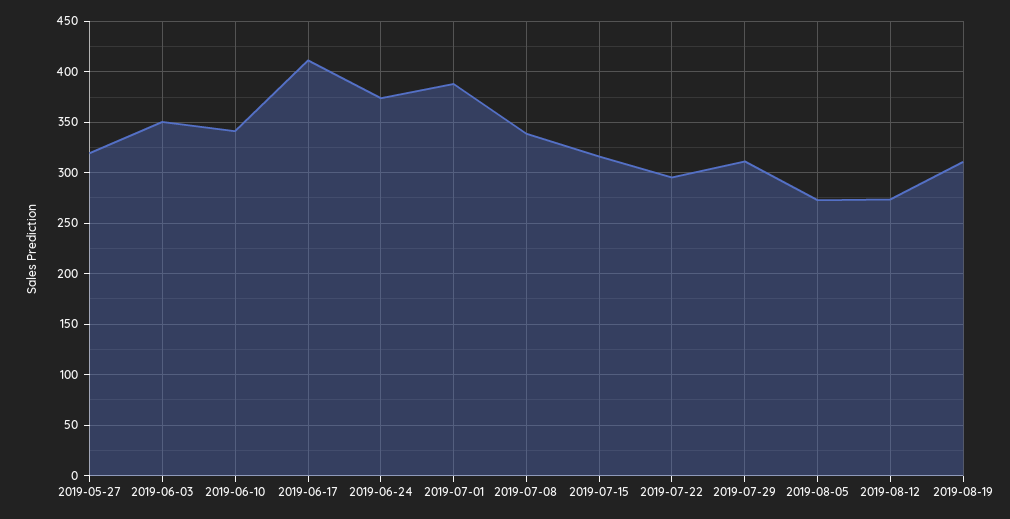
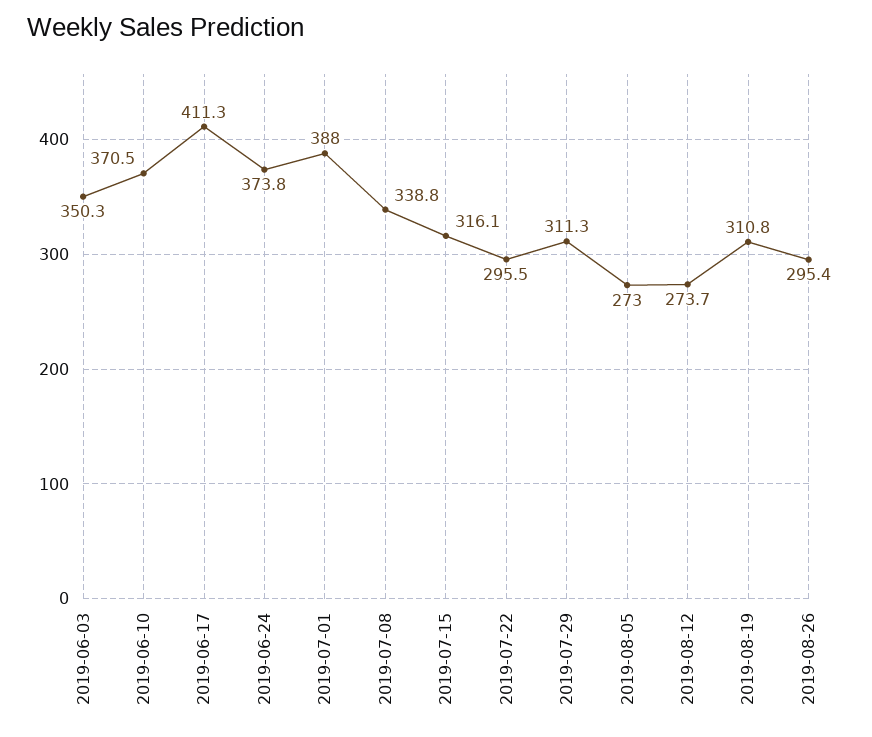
2019-05-27: 320 -> none
2019-06-10: 340 -> 370.5
2019-08-26: none -> 295.4

